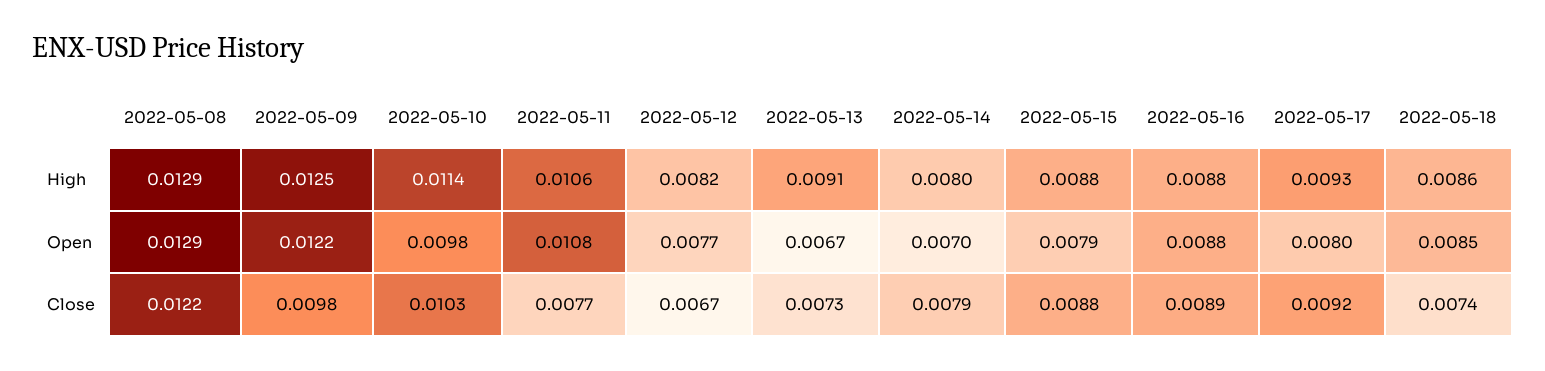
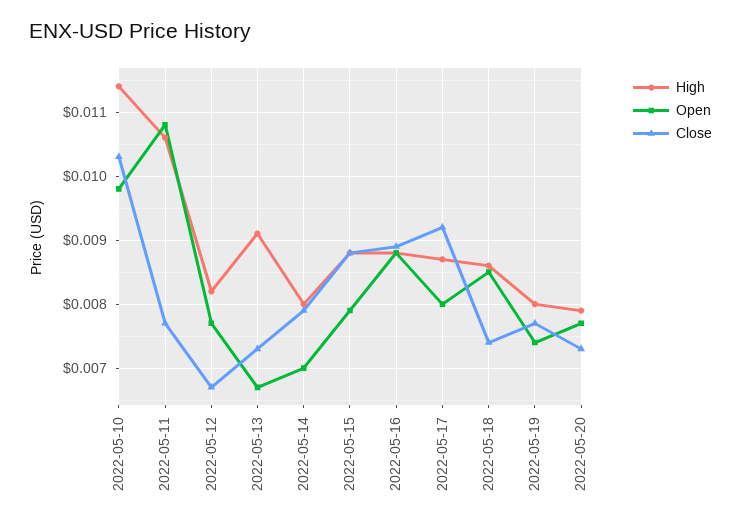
High, 2022-05-08: 0.0129 -> none
High, 2022-05-09: 0.0125 -> none
High, 2022-05-17: 0.0093 -> 0.0087
Open, 2022-05-08: 0.0129 -> none
Open, 2022-05-09: 0.0122 -> none
Close, 2022-05-08: 0.0122 -> none
Close, 2022-05-09: 0.0098 -> none
High, 2022-05-19: none -> 0.008
Open, 2022-05-19: none -> 0.0074
Close, 2022-05-19: none -> 0.0077
High, 2022-05-20: none -> 0.0079
Open, 2022-05-20: none -> 0.0077
Close, 2022-05-20: none -> 0.0073

